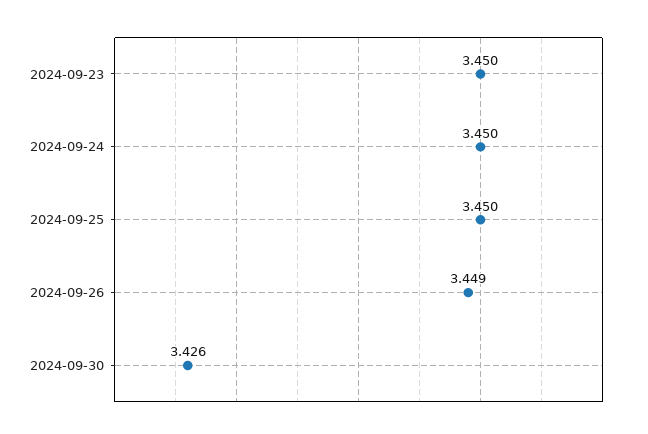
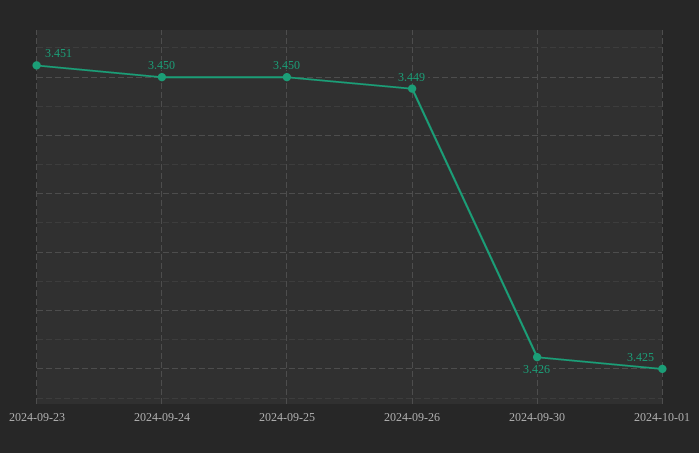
2024-09-23: 3.45 -> 3.451
2024-10-01: none -> 3.425

